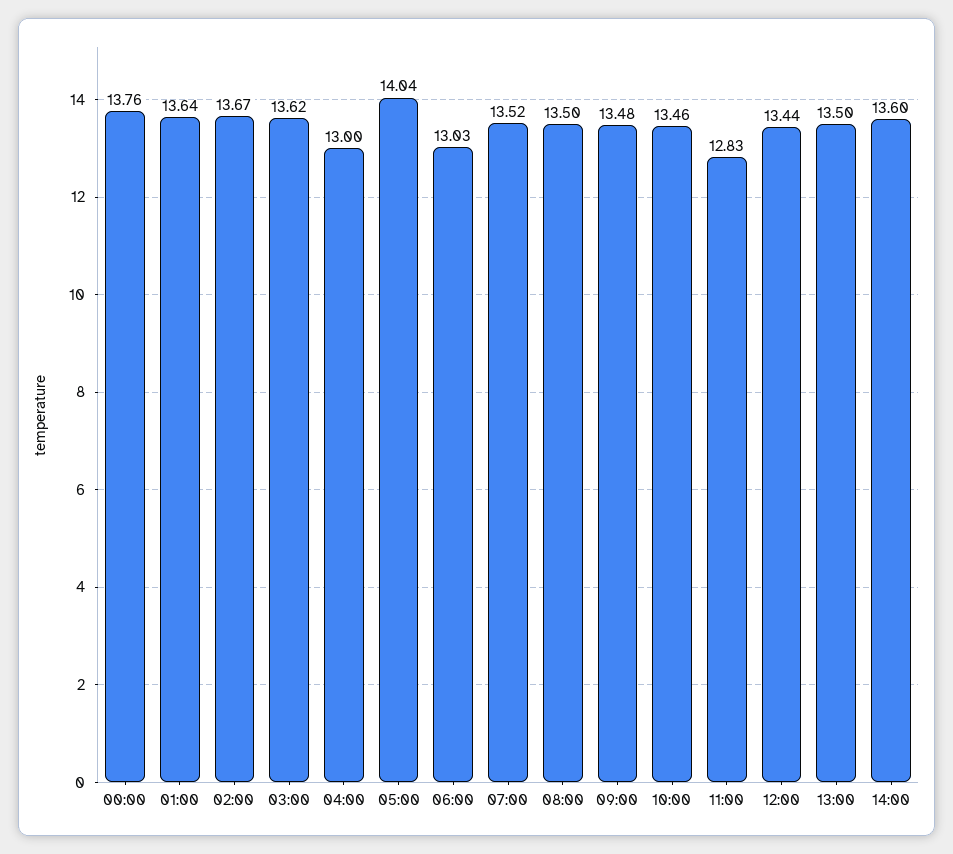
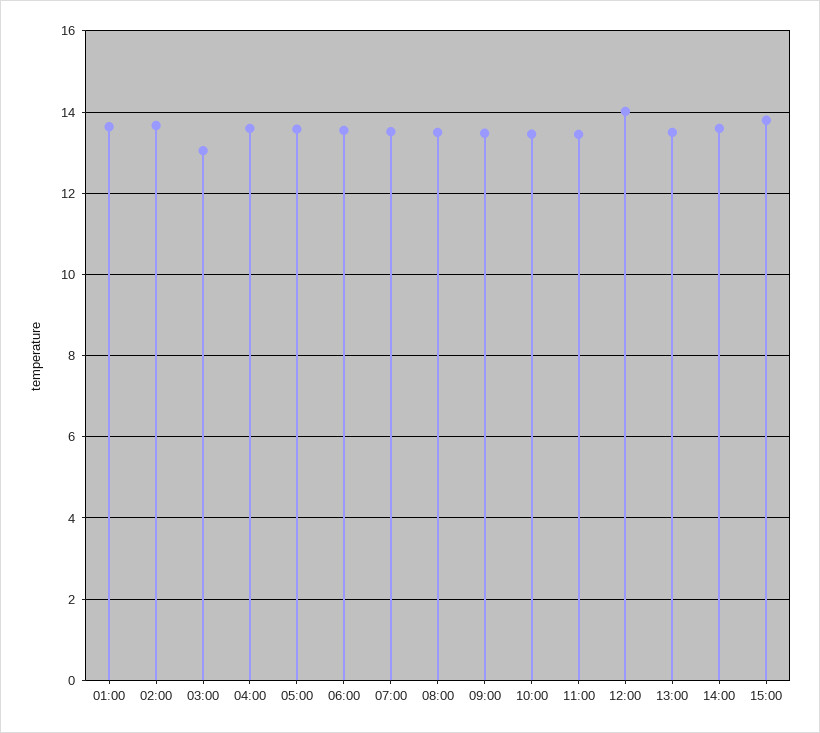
00:00: 13.76 -> none
03:00: 13.62 -> 13
04:00: 13 -> 13.6
05:00: 14.04 -> 13.6
06:00: 13.03 -> 13.6
11:00: 12.83 -> 13.4
12:00: 13.44 -> 14
15:00: none -> 13.8

